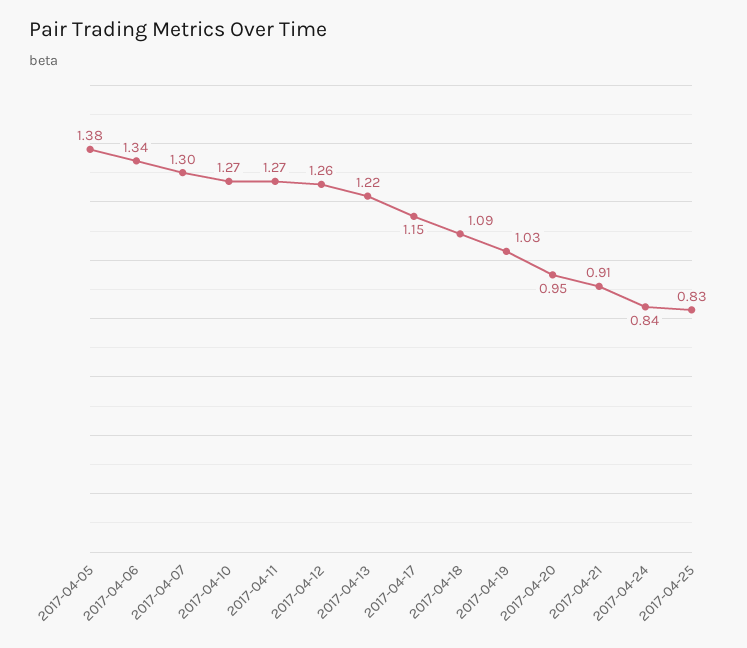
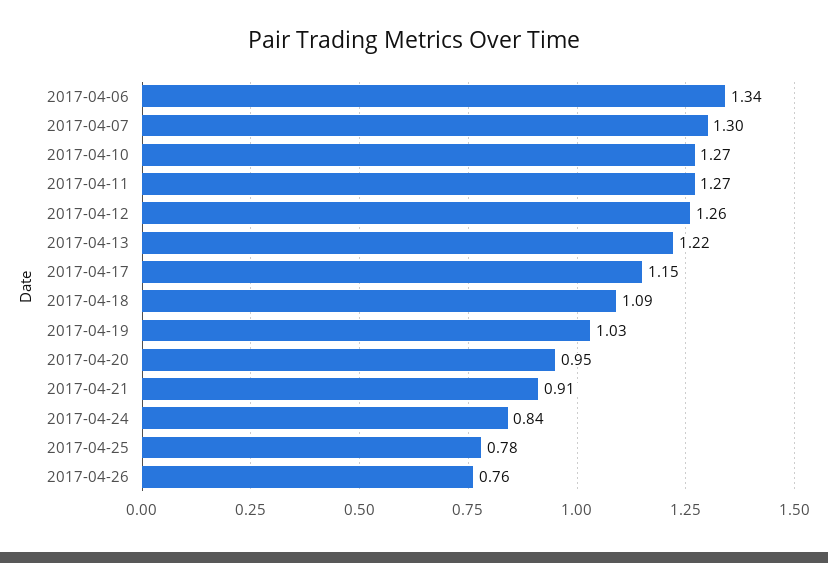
2017-04-05: 1.38 -> none
2017-04-25: 0.83 -> 0.78
2017-04-26: none -> 0.76

